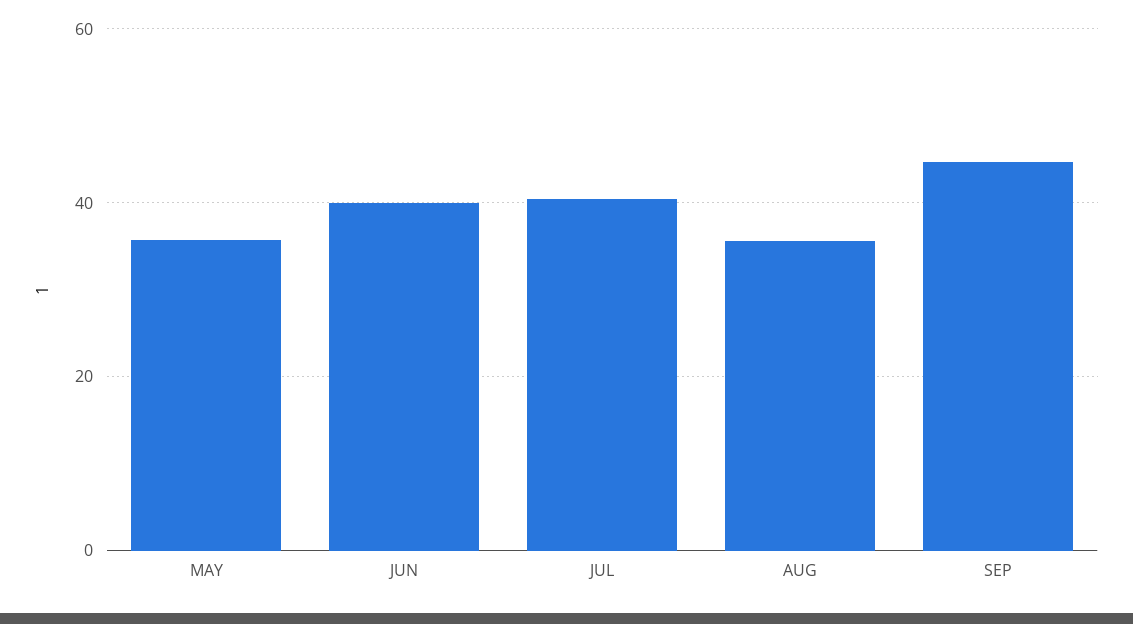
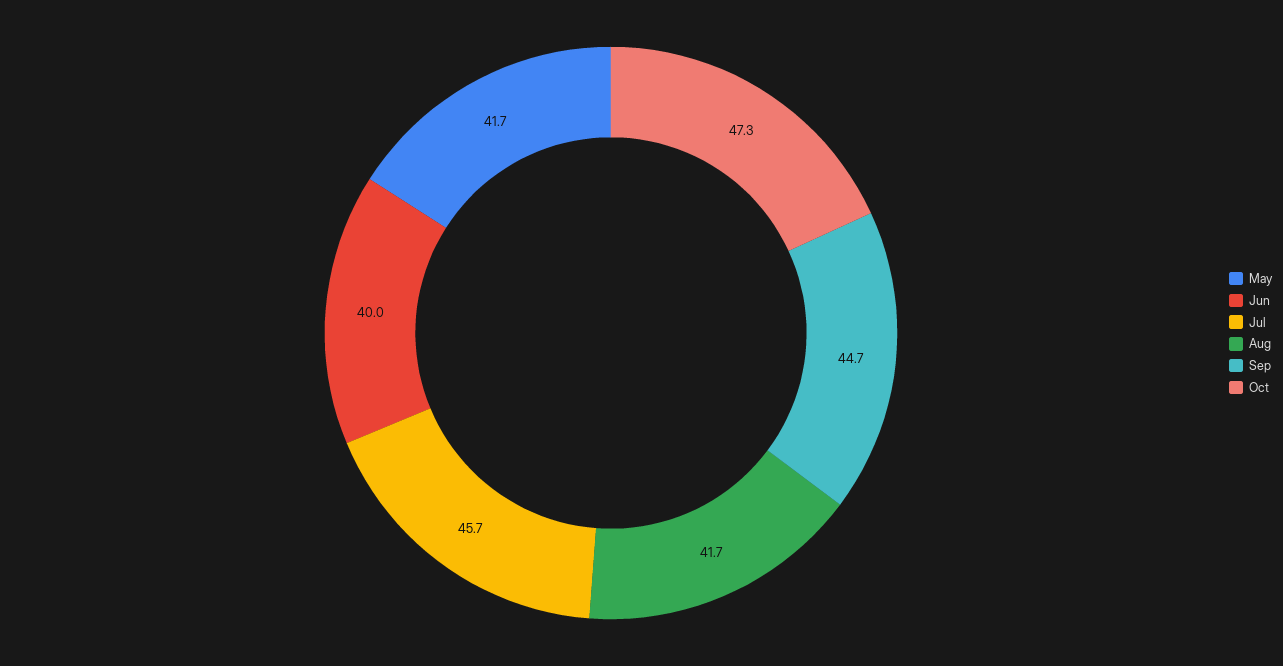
MAY: 36 -> 41.7
JUL: 40 -> 45.7
AUG: 36 -> 41.7
Oct: none -> 47.3

